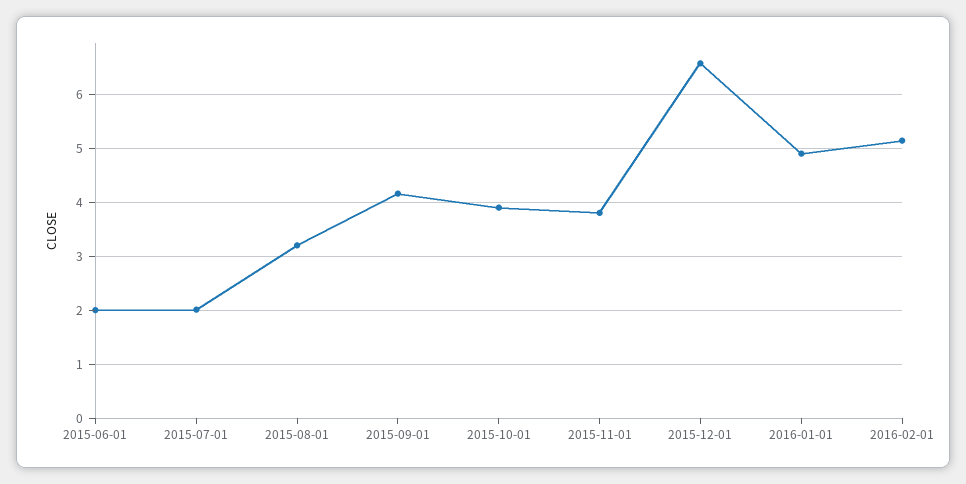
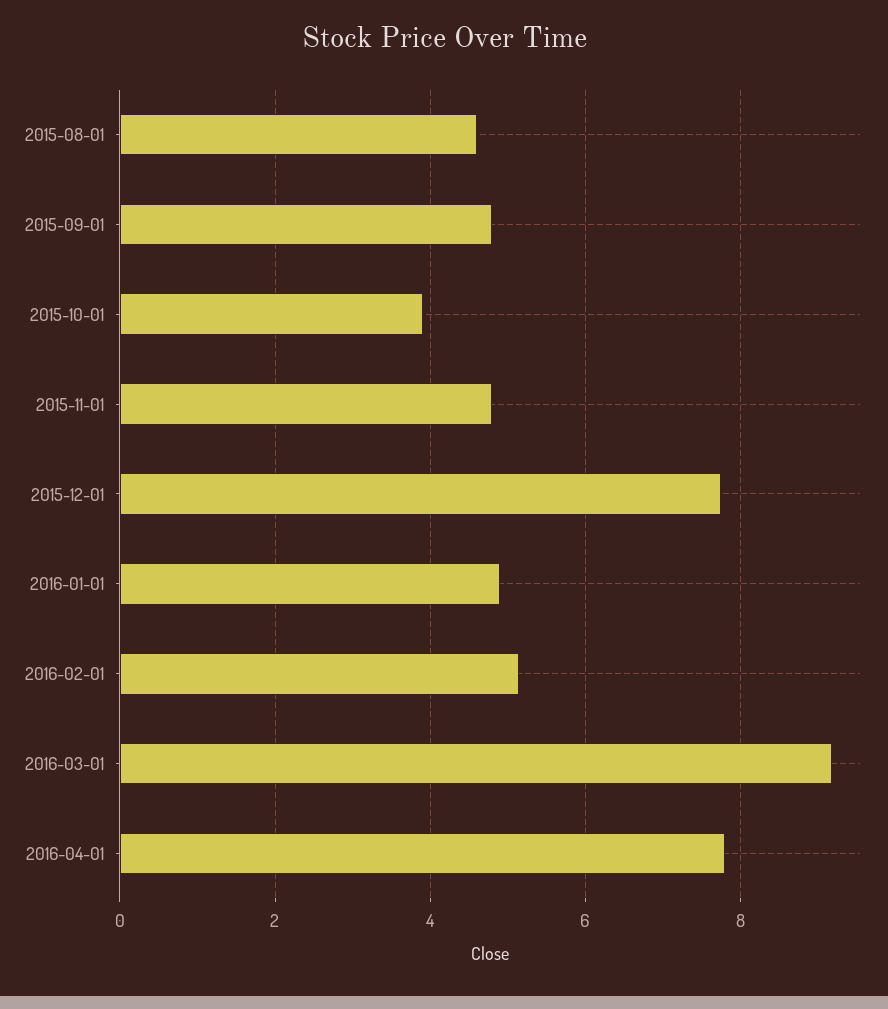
2015-06-01: 2 -> none
2015-07-01: 2 -> none
2015-08-01: 3.2 -> 4.6
2015-09-01: 4.2 -> 4.8
2015-11-01: 3.8 -> 4.8
2015-12-01: 6.6 -> 7.8
2016-03-01: none -> 9.2
2016-04-01: none -> 7.8

